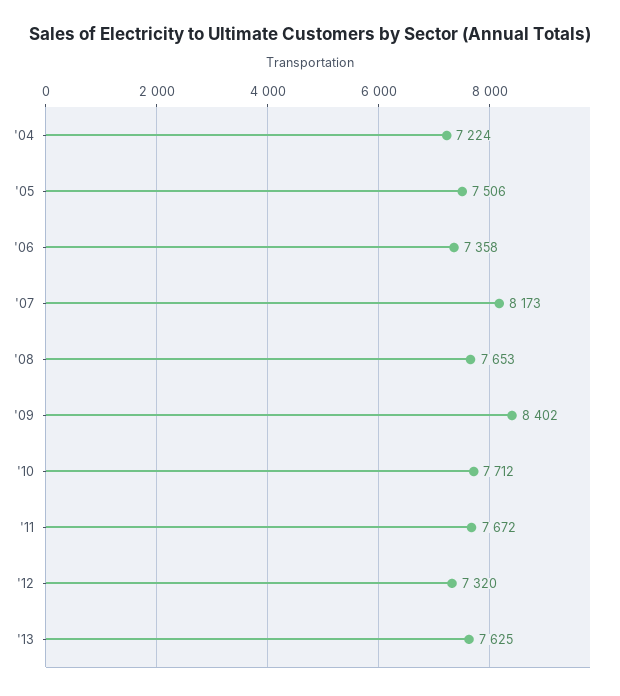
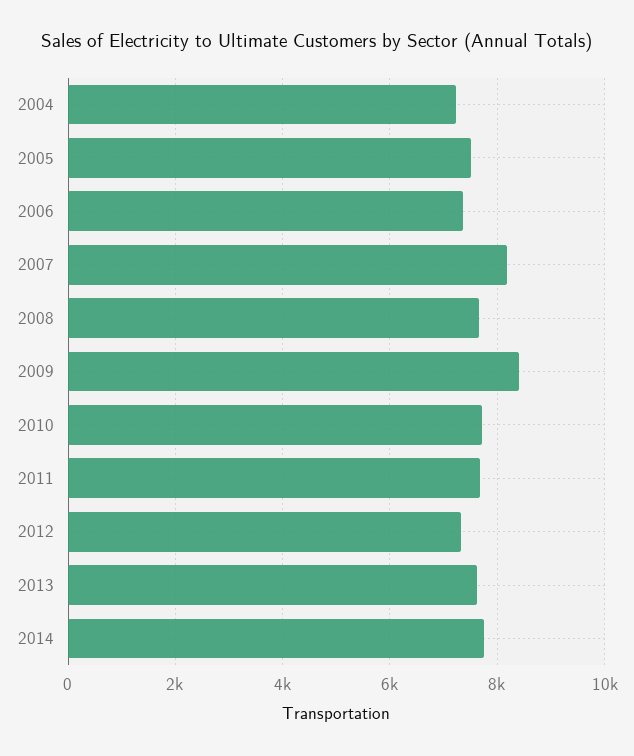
2014: none -> 7800

